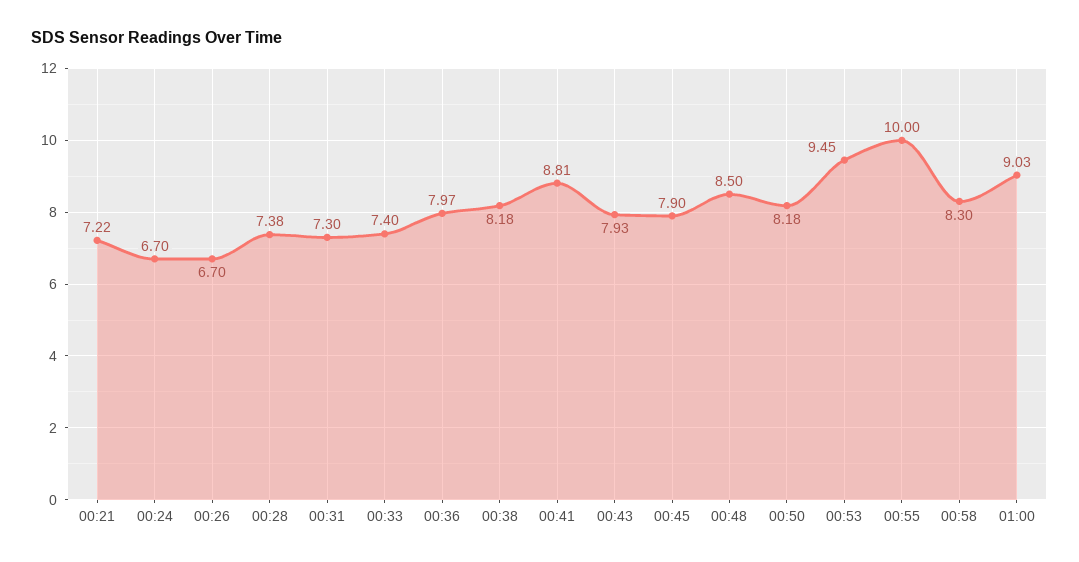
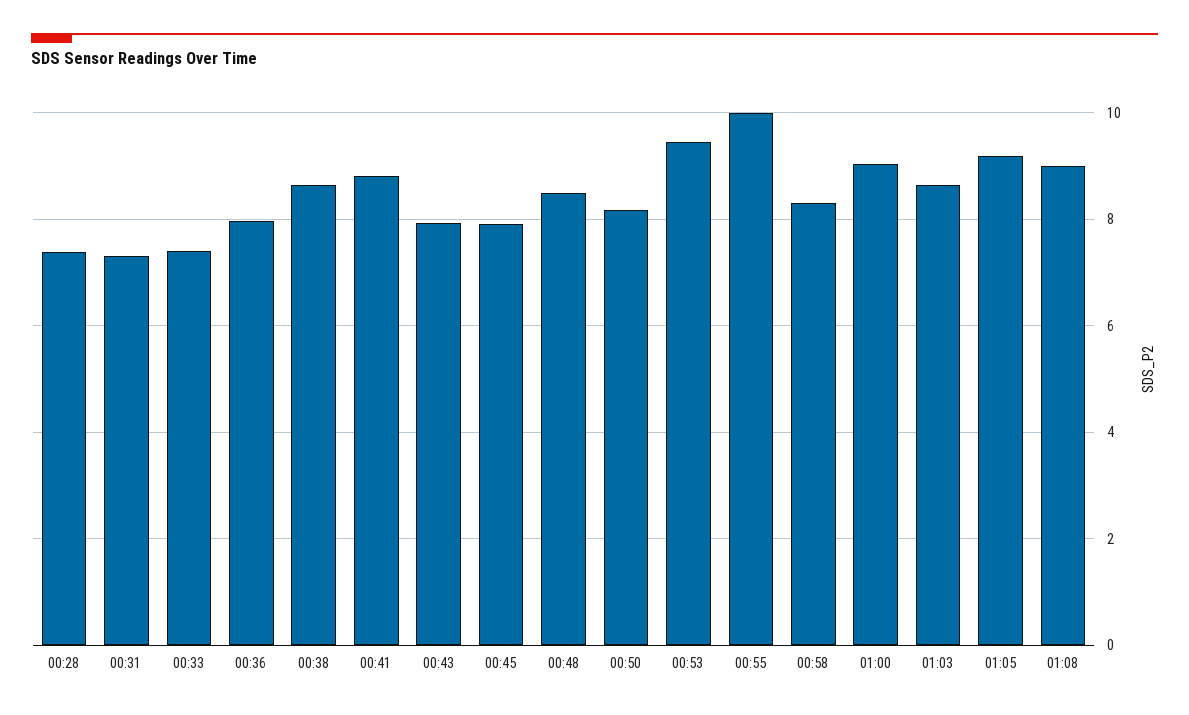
00:21: 7.22 -> none
00:24: 6.7 -> none
00:26: 6.7 -> none
00:38: 8.18 -> 8.6
01:03: none -> 8.6
01:05: none -> 9.2
01:08: none -> 9

